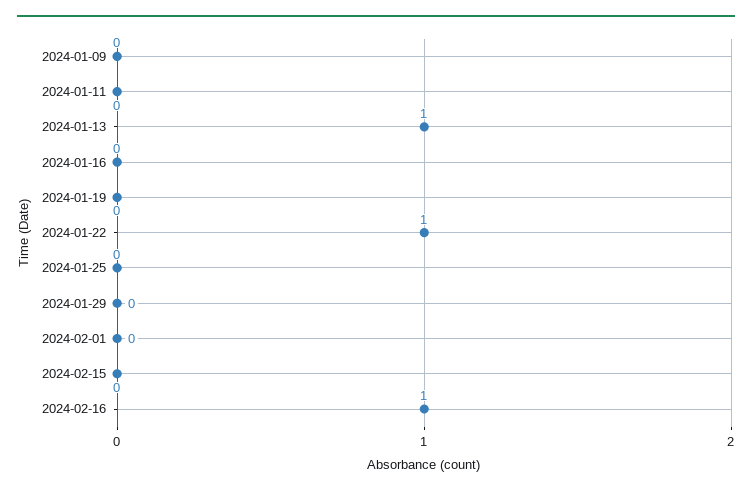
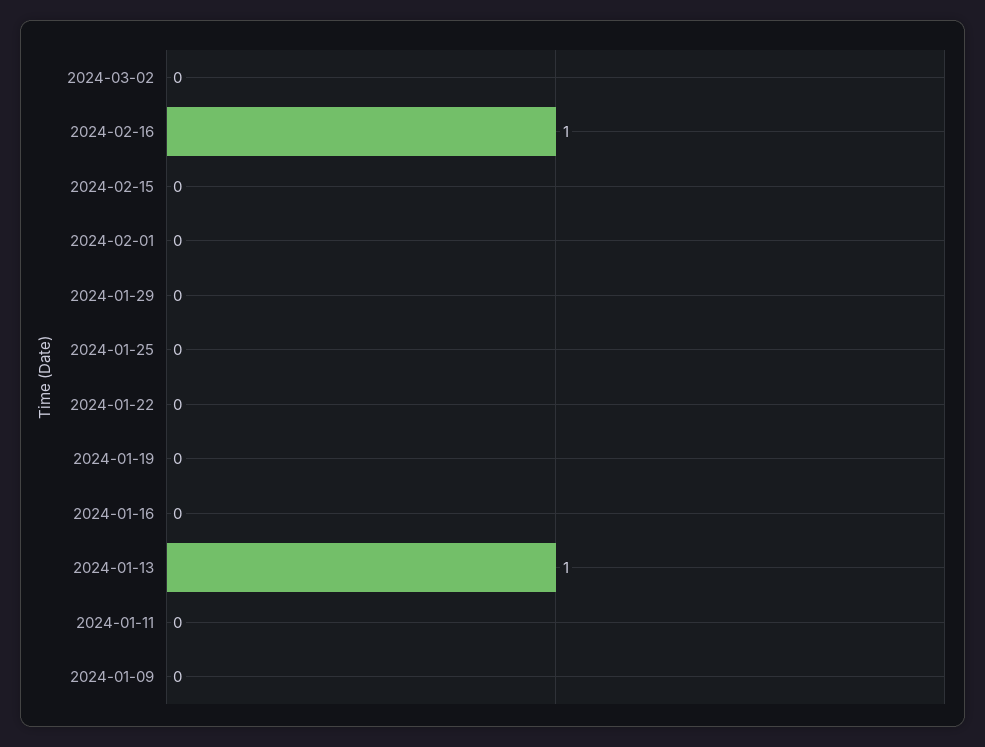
2024-01-22: 1 -> 0
2024-03-02: none -> 0

